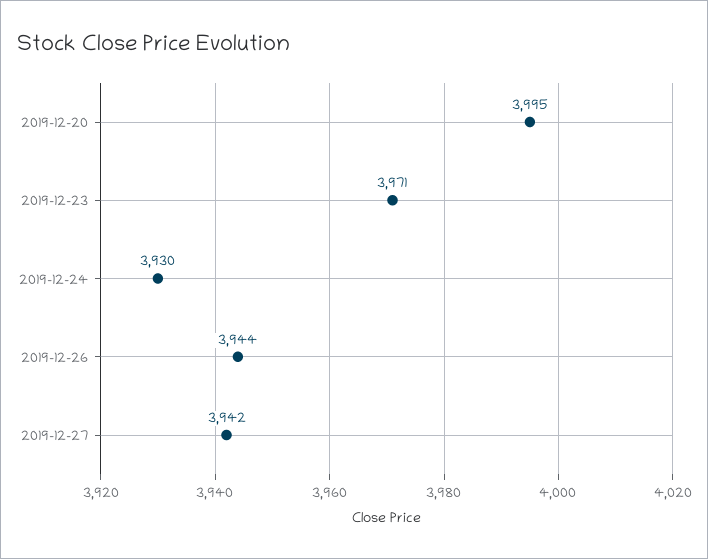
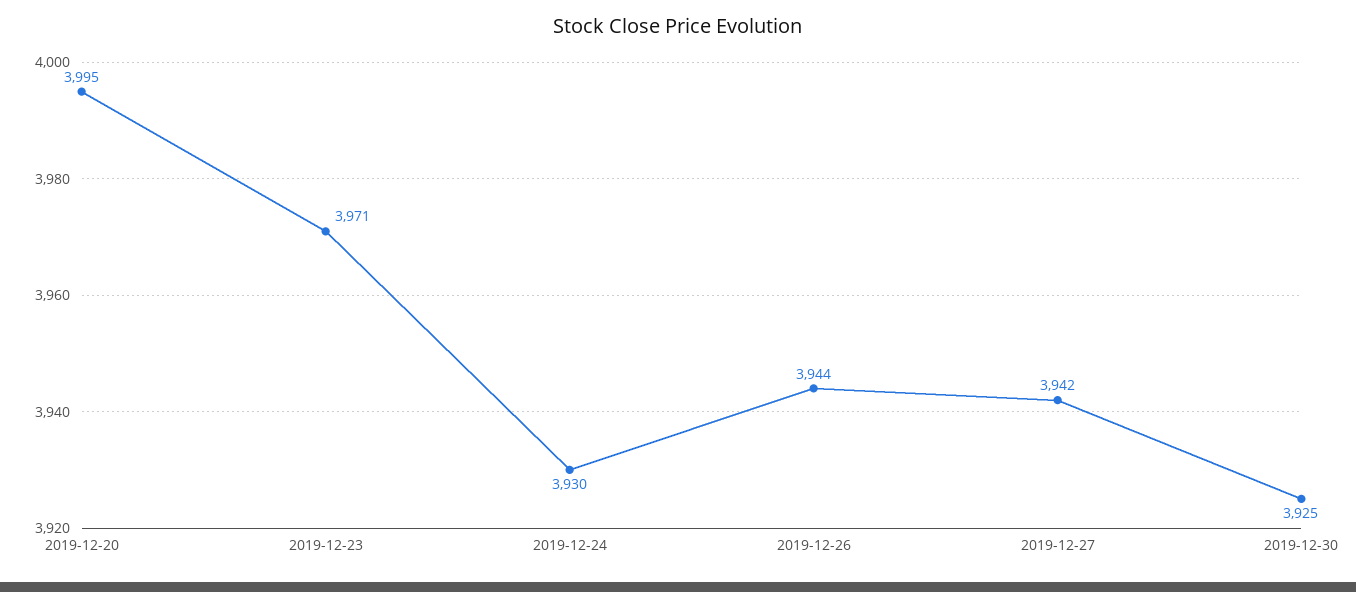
2019-12-30: none -> 3925

